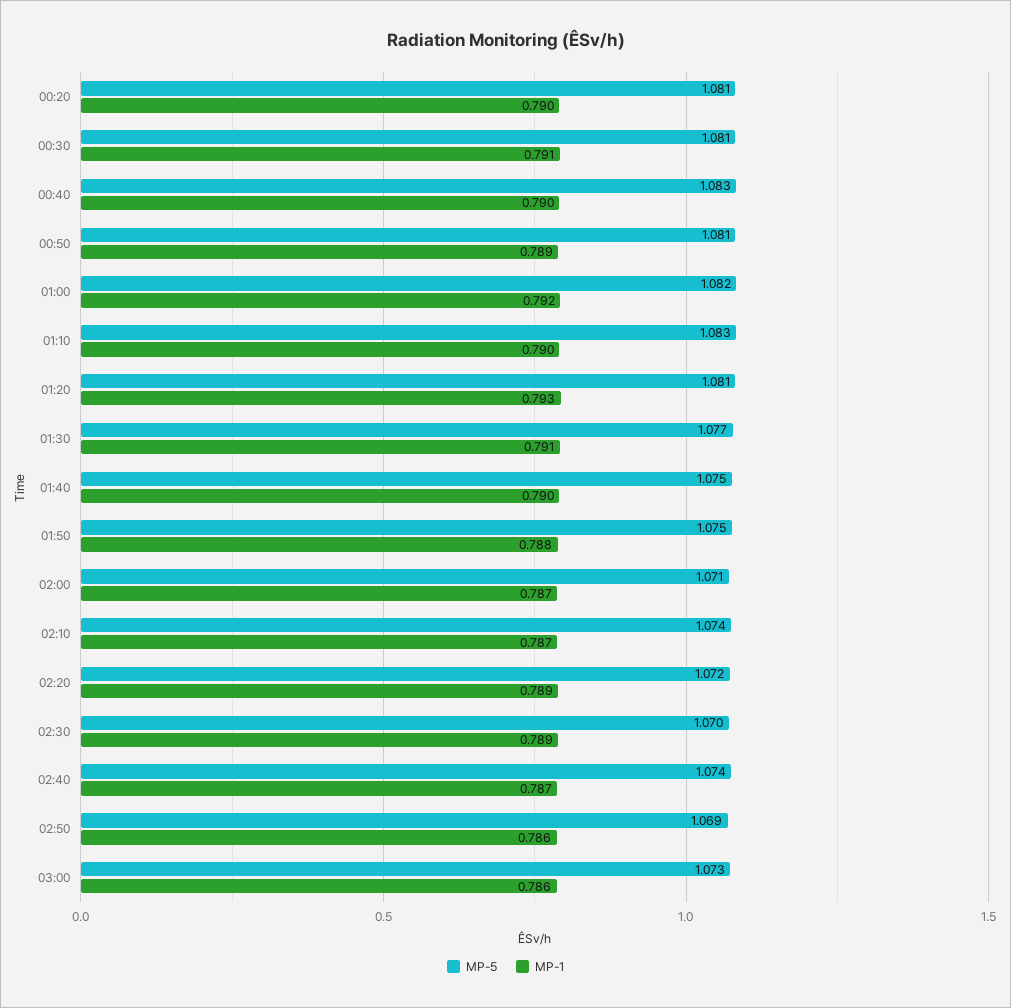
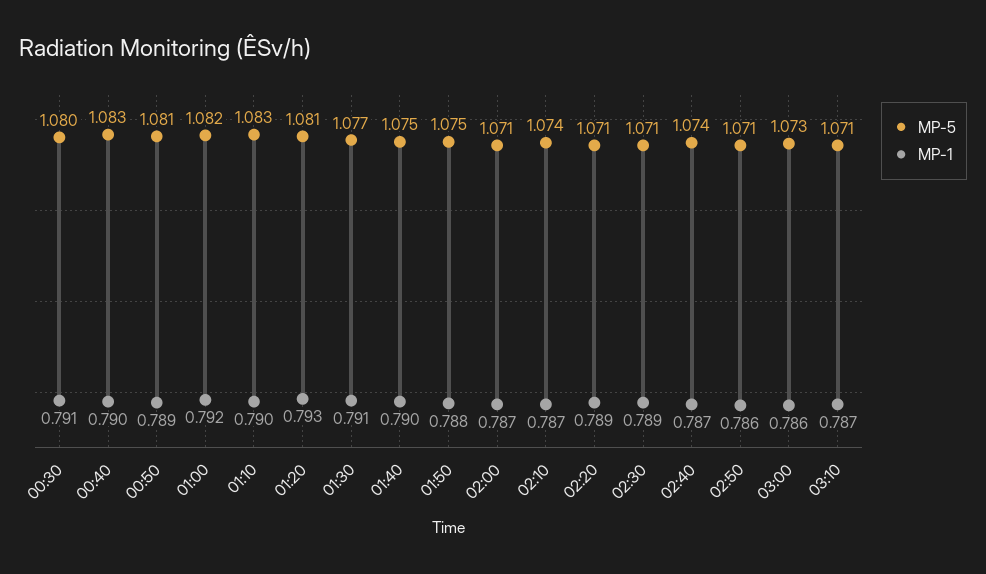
MP-5, 00:20: 1.081 -> none
MP-1, 00:20: 0.79 -> none
MP-5, 00:30: 1.081 -> 1.08
MP-5, 02:20: 1.072 -> 1.071
MP-5, 02:30: 1.07 -> 1.071
MP-5, 02:50: 1.069 -> 1.071
MP-5, 03:10: none -> 1.071
MP-1, 03:10: none -> 0.787

